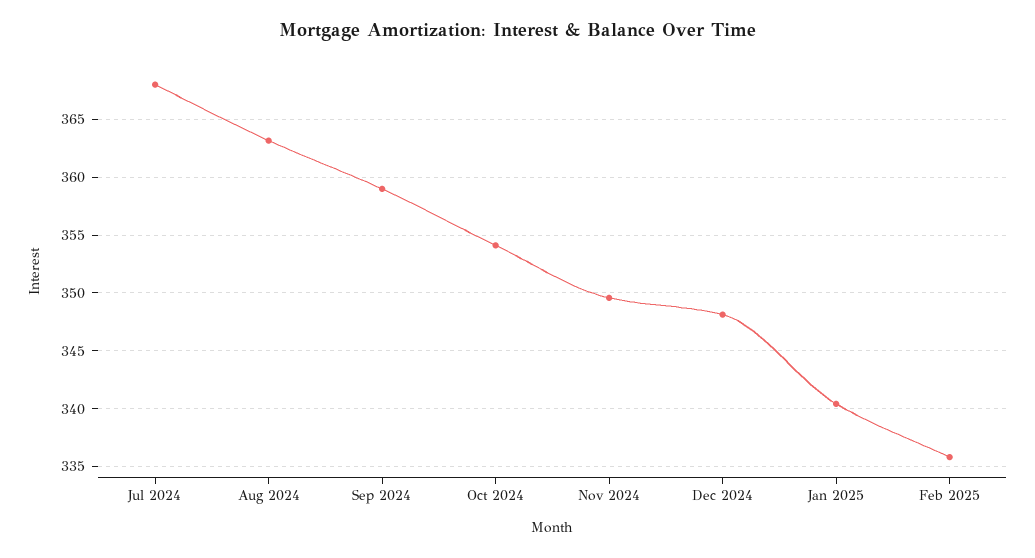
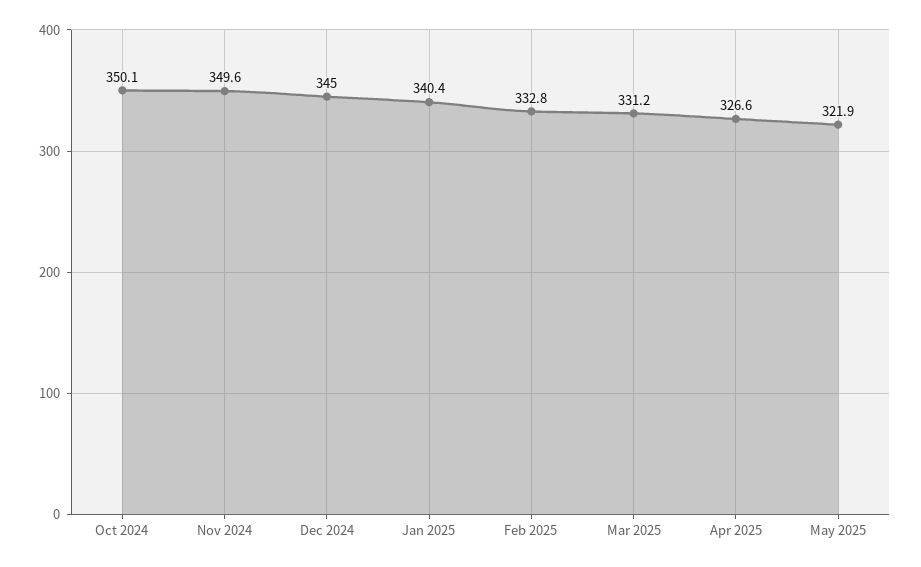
Jul 2024: 368 -> none
Aug 2024: 363 -> none
Sep 2024: 359 -> none
Oct 2024: 354 -> 350.1
Dec 2024: 348 -> 345
Feb 2025: 336 -> 332.8
Mar 2025: none -> 331.2
Apr 2025: none -> 326.6
May 2025: none -> 321.9

